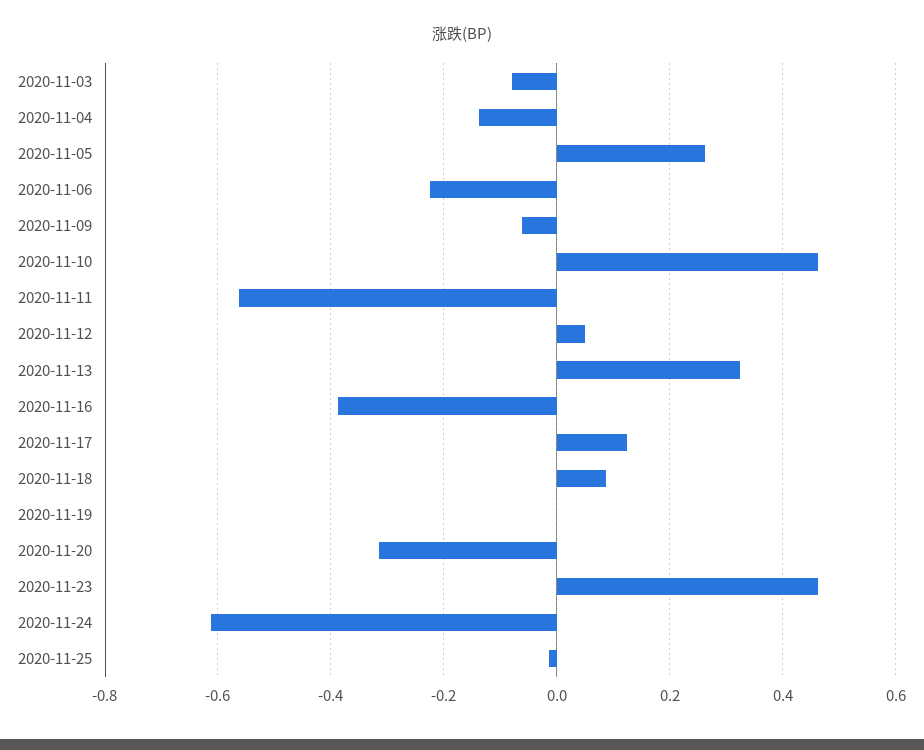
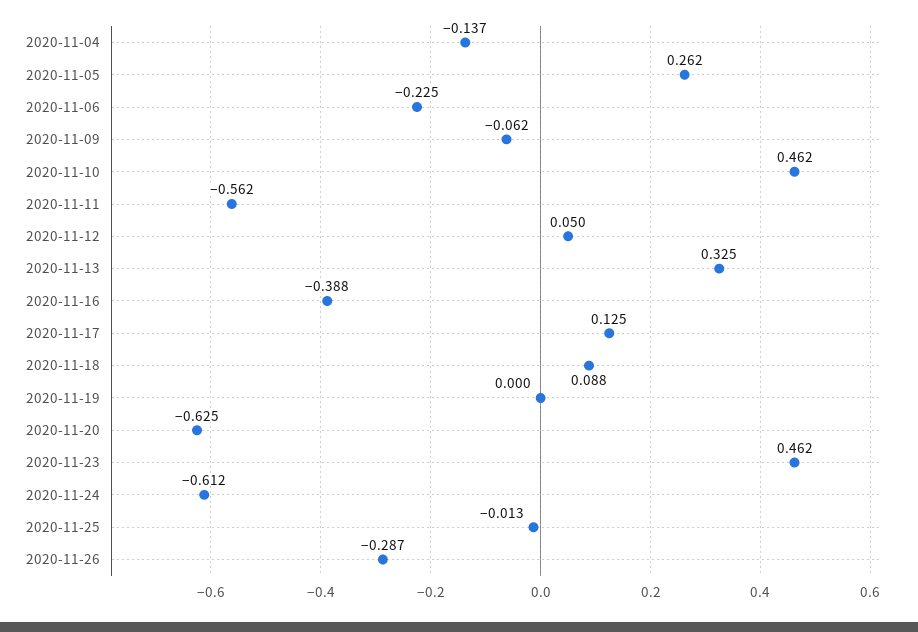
2020-11-03: -0.08 -> none
2020-11-20: -0.32 -> -0.625
2020-11-26: none -> -0.287

